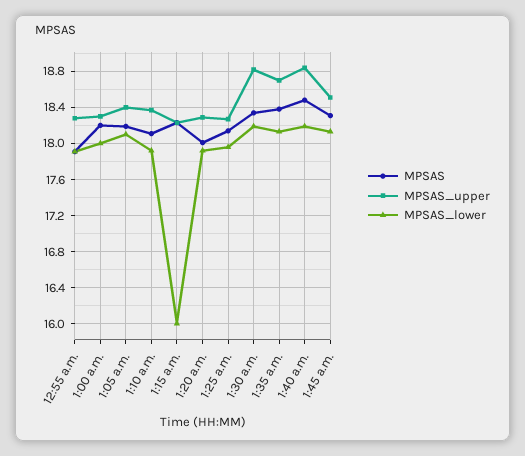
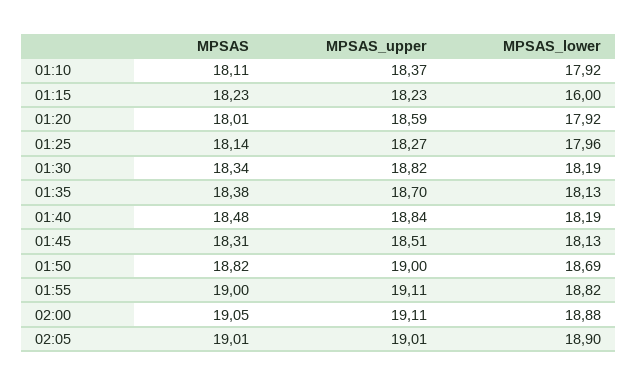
MPSAS, 12:55 a.m.: 17.9 -> none
MPSAS_upper, 12:55 a.m.: 18.3 -> none
MPSAS_lower, 12:55 a.m.: 17.9 -> none
MPSAS, 1:00 a.m.: 18.2 -> none
MPSAS_upper, 1:00 a.m.: 18.3 -> none
MPSAS_lower, 1:00 a.m.: 18 -> none
MPSAS, 1:05 a.m.: 18.2 -> none
MPSAS_upper, 1:05 a.m.: 18.4 -> none
MPSAS_lower, 1:05 a.m.: 18.1 -> none
MPSAS_upper, 1:20 a.m.: 18.3 -> 18.59
MPSAS, 01:50: none -> 18.82
MPSAS_upper, 01:50: none -> 19
MPSAS_lower, 01:50: none -> 18.69
MPSAS, 01:55: none -> 19
MPSAS_upper, 01:55: none -> 19.11
MPSAS_lower, 01:55: none -> 18.82
MPSAS, 02:00: none -> 19.05
MPSAS_upper, 02:00: none -> 19.11
MPSAS_lower, 02:00: none -> 18.88
MPSAS, 02:05: none -> 19.01
MPSAS_upper, 02:05: none -> 19.01
MPSAS_lower, 02:05: none -> 18.9

